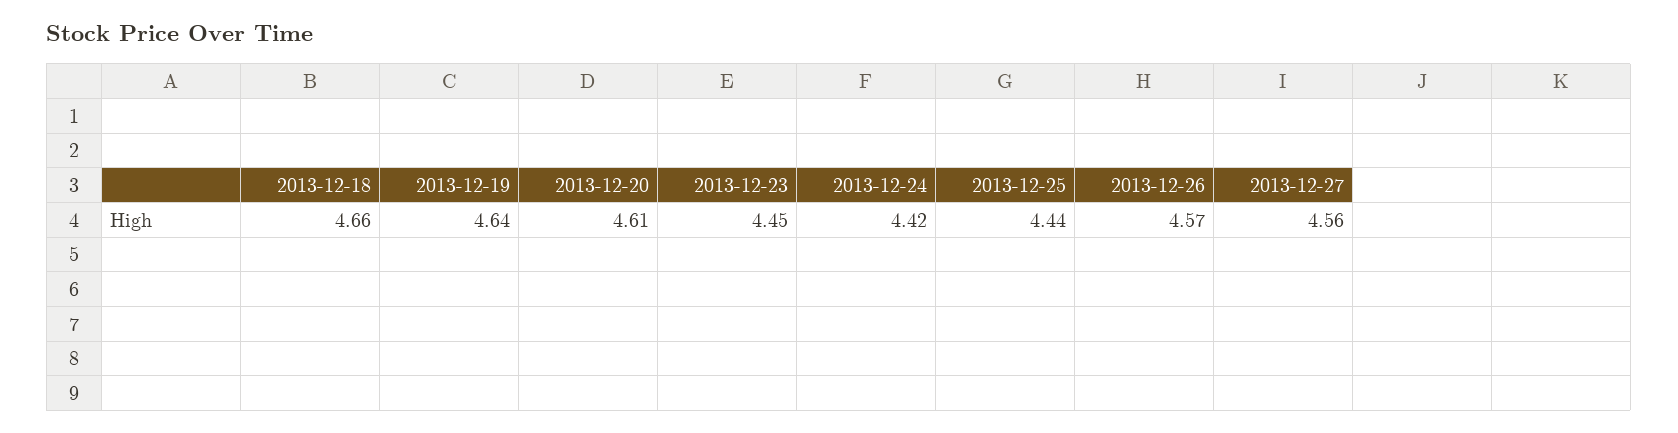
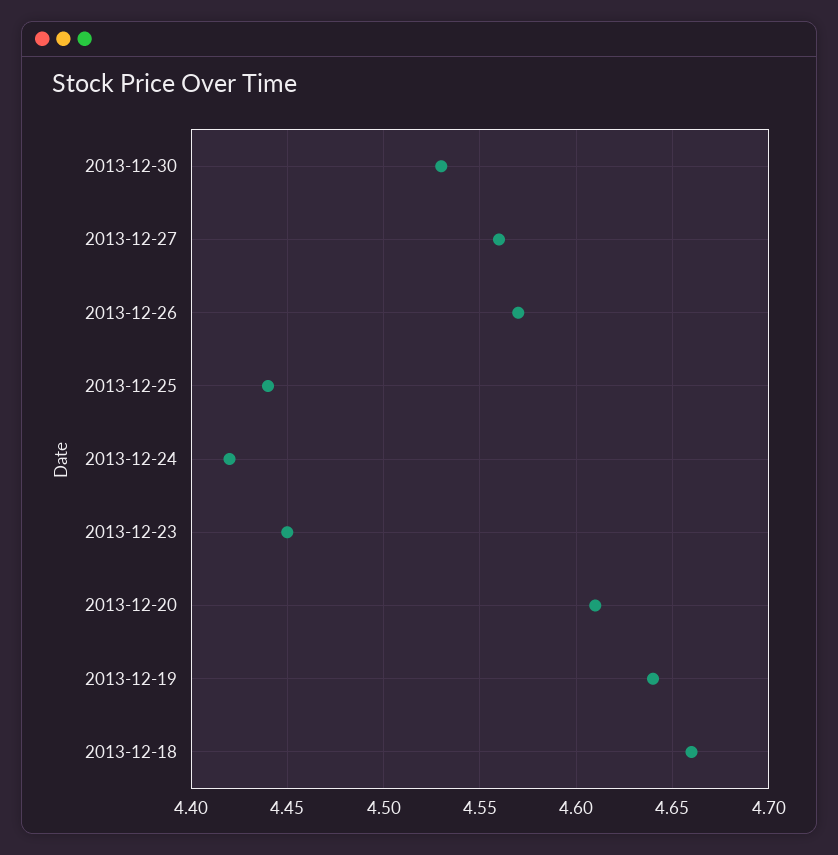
2013-12-30: none -> 4.53

